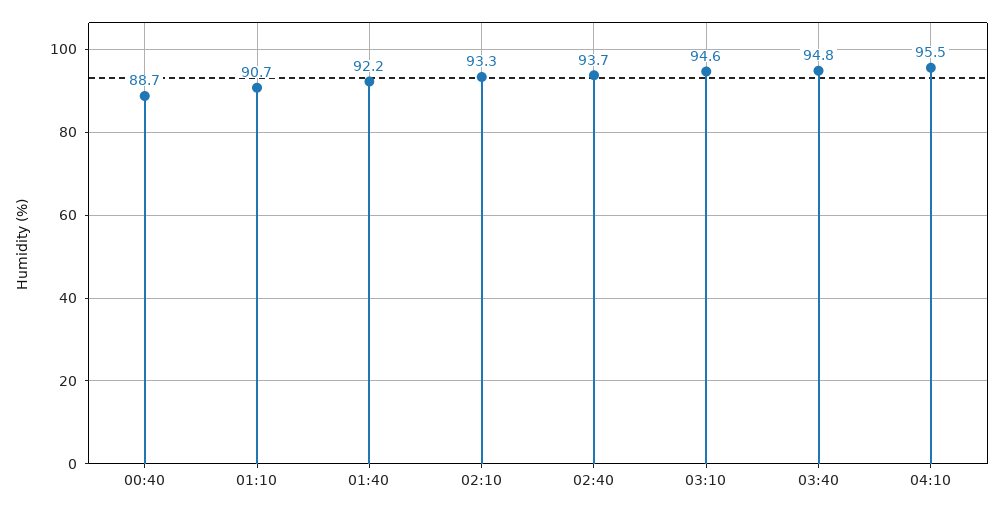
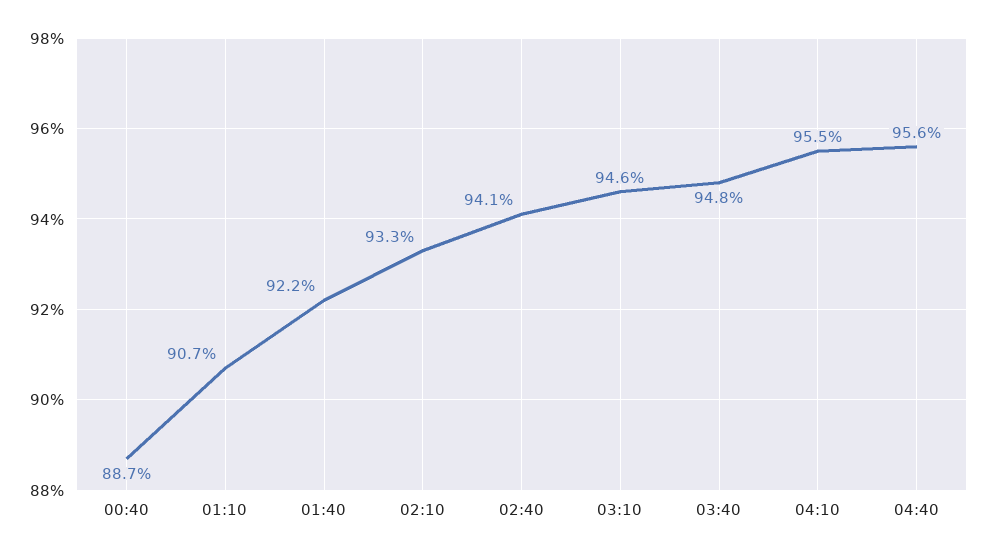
02:40: 93.7 -> 94.1
04:40: none -> 95.6

